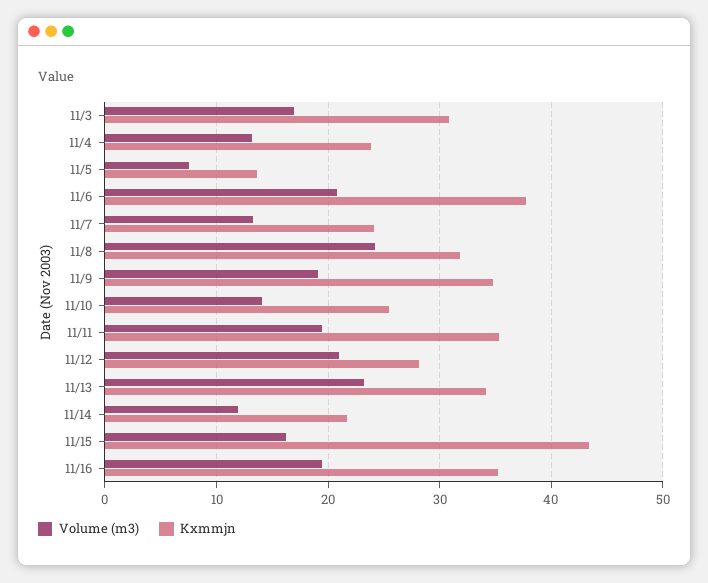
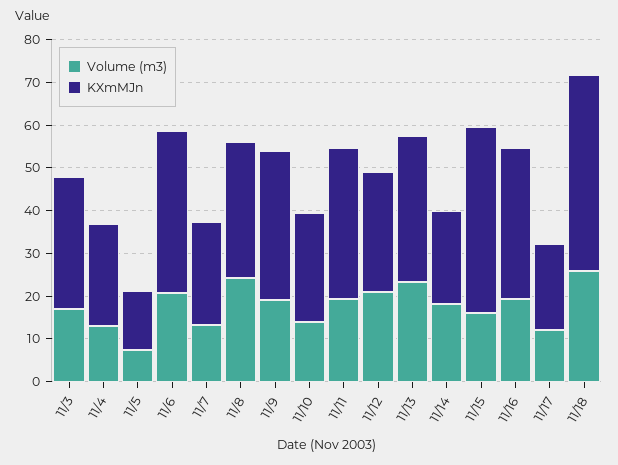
Volume (m3), 11/14: 12 -> 18
Volume (m3), 11/17: none -> 12
Kxmmjn, 11/17: none -> 20
Volume (m3), 11/18: none -> 26
Kxmmjn, 11/18: none -> 46

